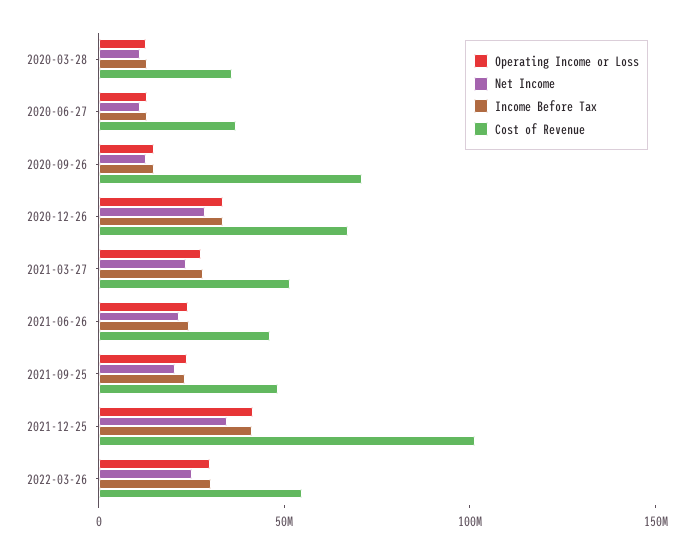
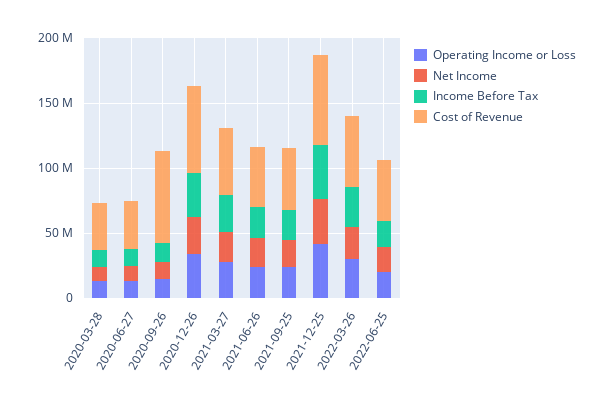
Cost of Revenue, 2021-12-25: 100000000 -> 70000000
Operating Income or Loss, 2022-06-25: none -> 20000000
Net Income, 2022-06-25: none -> 20000000
Income Before Tax, 2022-06-25: none -> 20000000
Cost of Revenue, 2022-06-25: none -> 50000000

